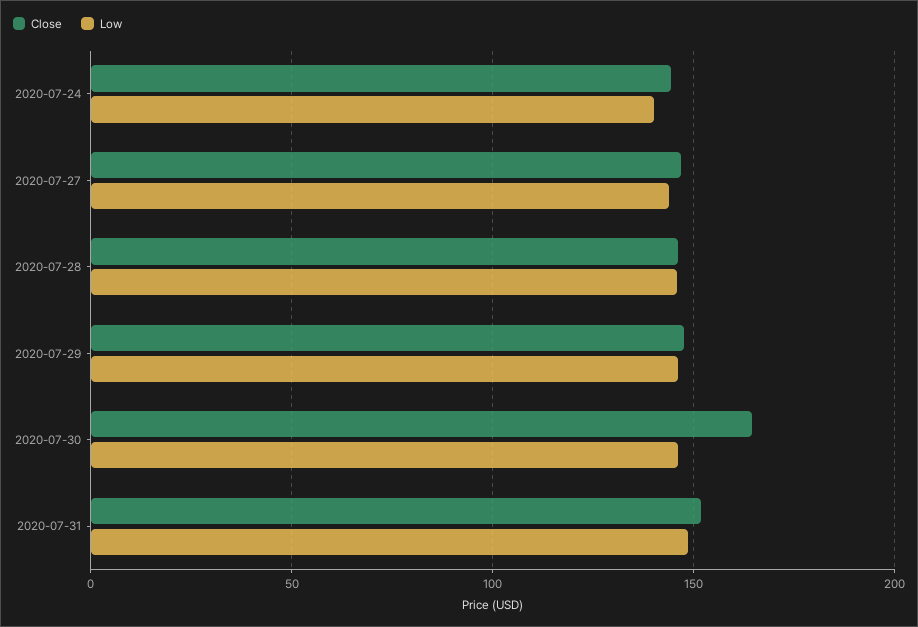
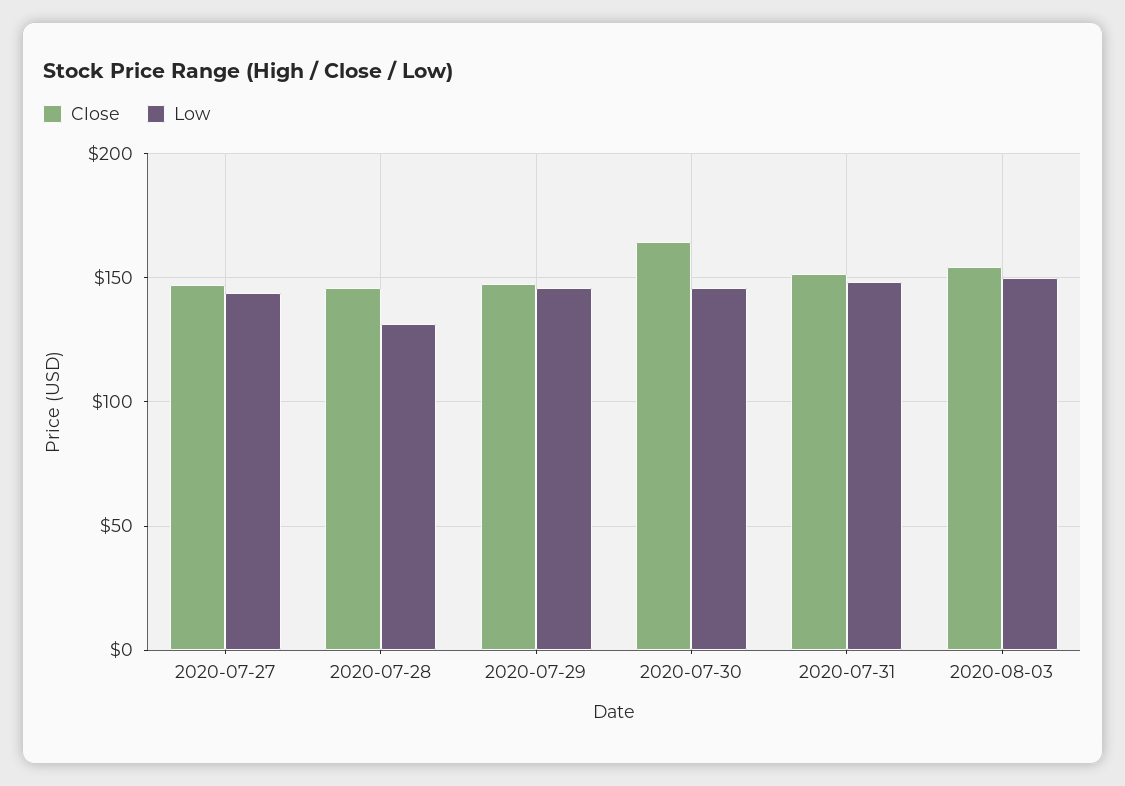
Close, 2020-07-24: 145 -> none
Low, 2020-07-24: 140 -> none
Low, 2020-07-28: 145 -> 130
Close, 2020-08-03: none -> 155
Low, 2020-08-03: none -> 150

